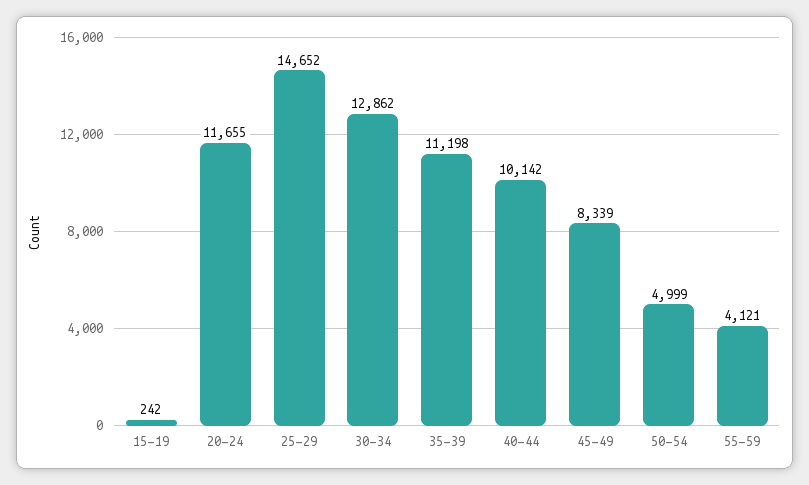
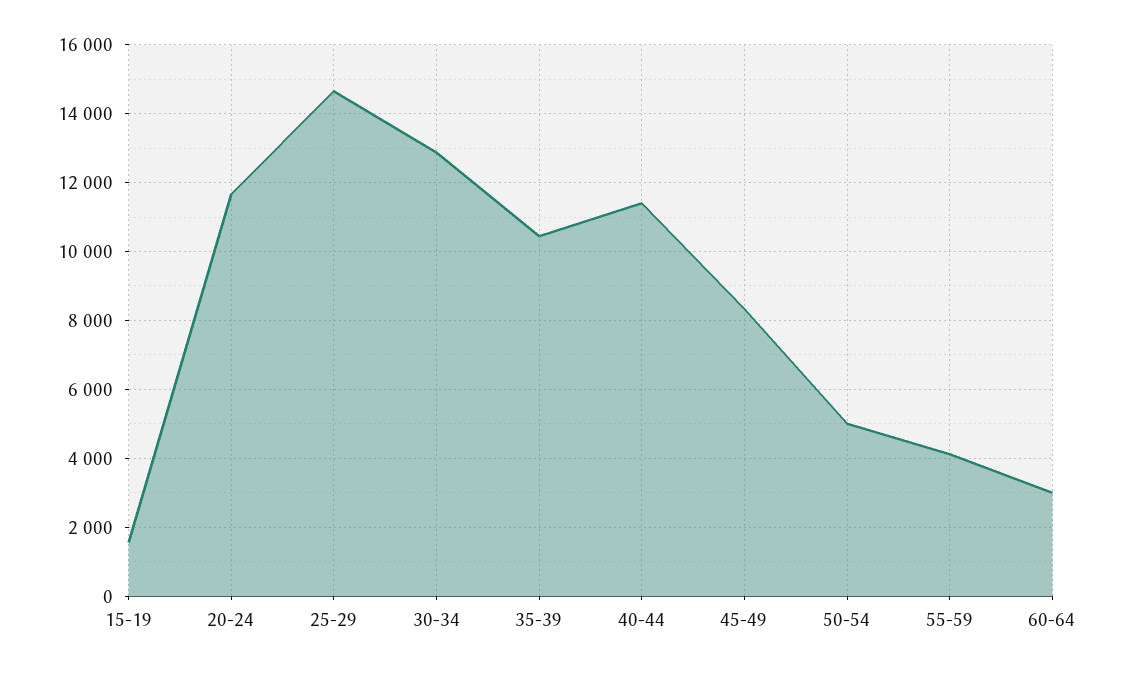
15-19: 242 -> 1600
35-39: 11198 -> 10400
40-44: 10142 -> 11400
60-64: none -> 3000

